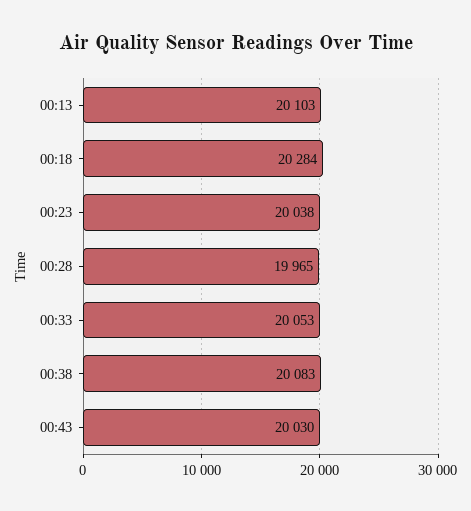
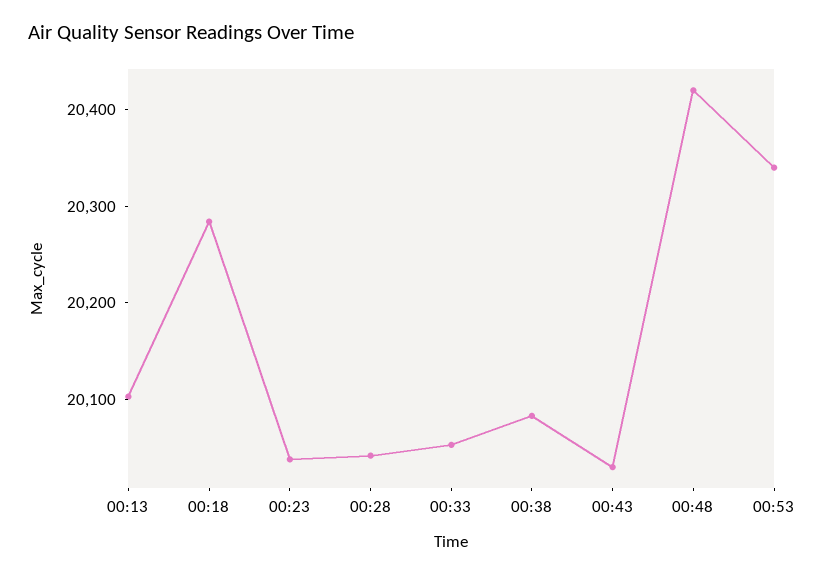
00:28: 19965 -> 20040
00:48: none -> 20420
00:53: none -> 20340

